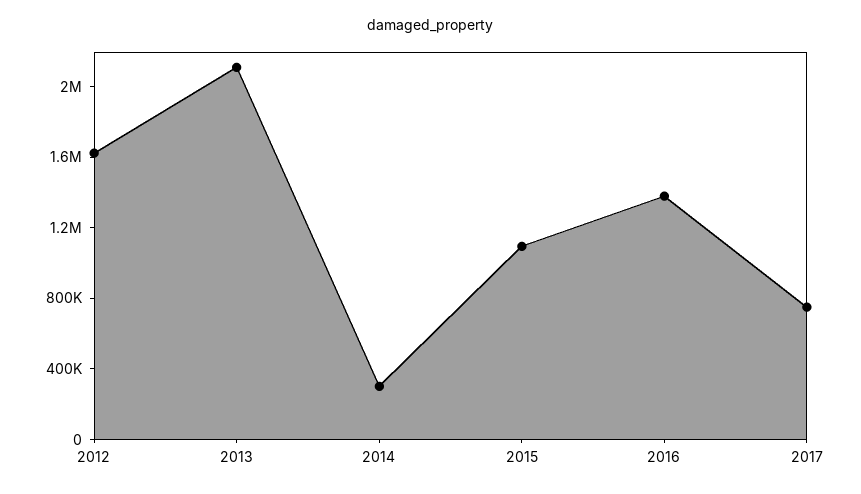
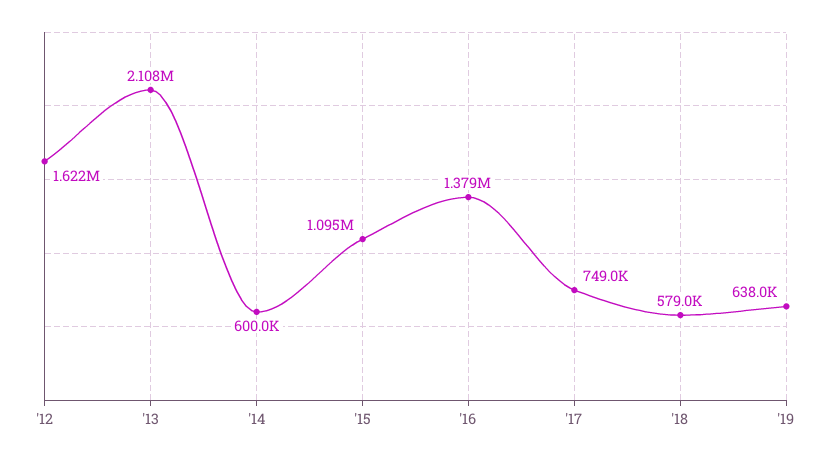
2014: 300000 -> 600000
'18: none -> 579000
'19: none -> 638000

